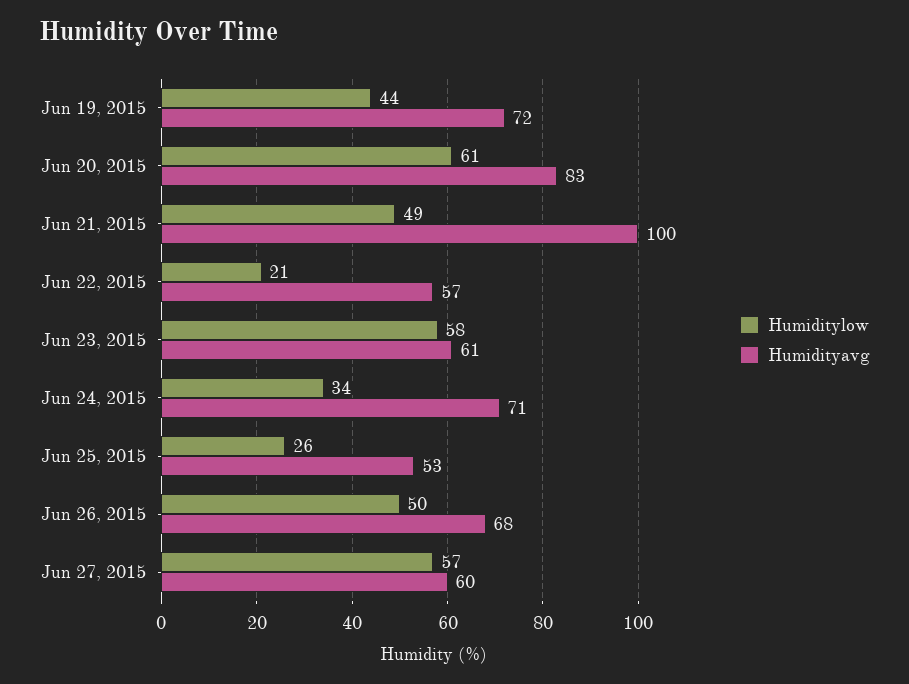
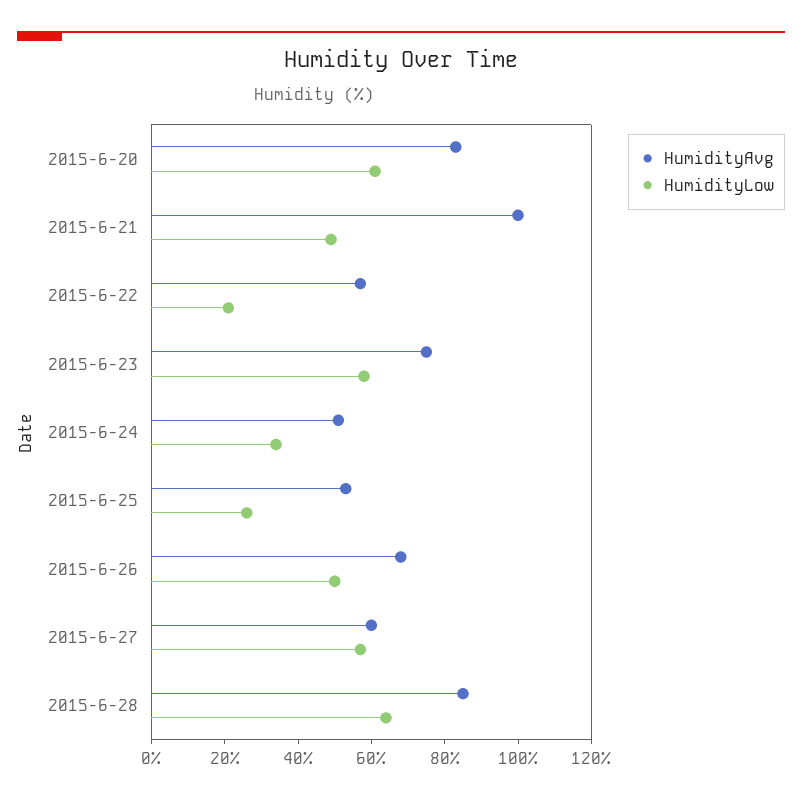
Humiditylow, Jun 19, 2015: 44 -> none
Humidityavg, Jun 19, 2015: 72 -> none
Humidityavg, Jun 23, 2015: 61 -> 75
Humidityavg, Jun 24, 2015: 71 -> 50
Humidityavg, 2015-6-28: none -> 85
Humiditylow, 2015-6-28: none -> 65

